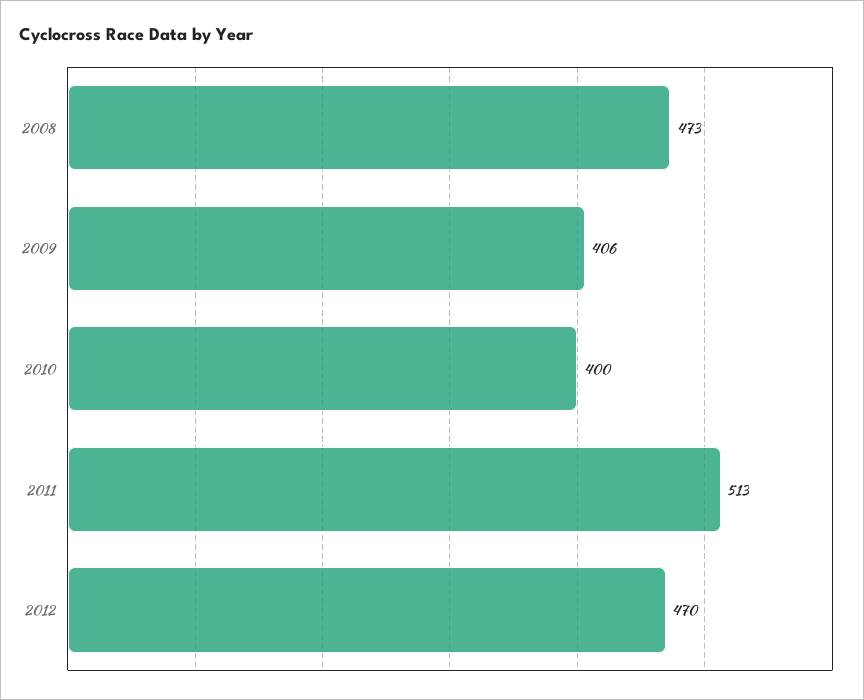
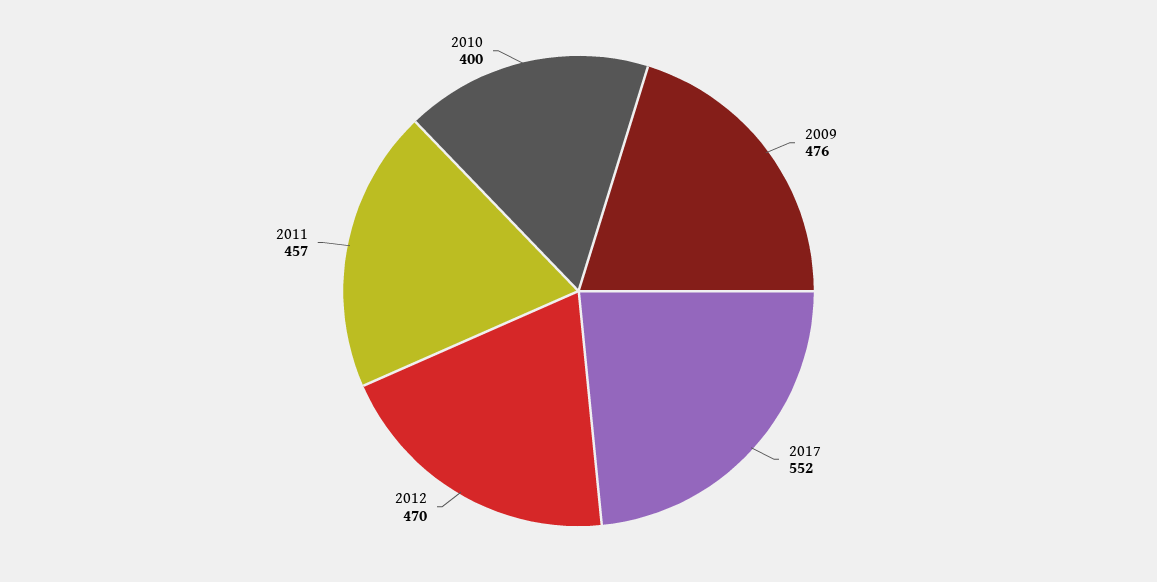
2008: 473 -> none
2009: 406 -> 476
2011: 513 -> 457
2017: none -> 552

